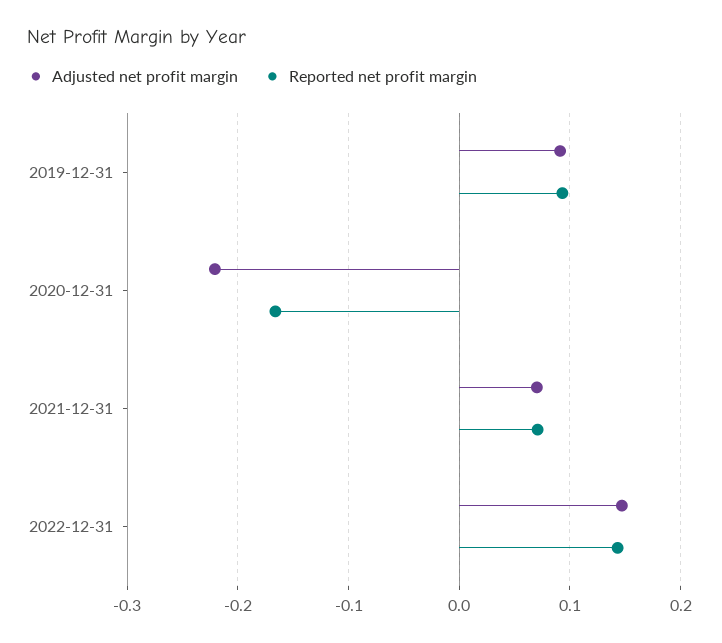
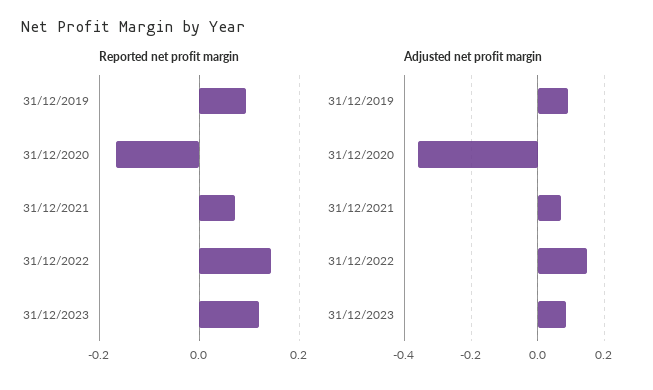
Adjusted net profit margin, 2020-12-31: -0.22 -> -0.36
Reported net profit margin, 31/12/2023: none -> 0.12
Adjusted net profit margin, 31/12/2023: none -> 0.08

